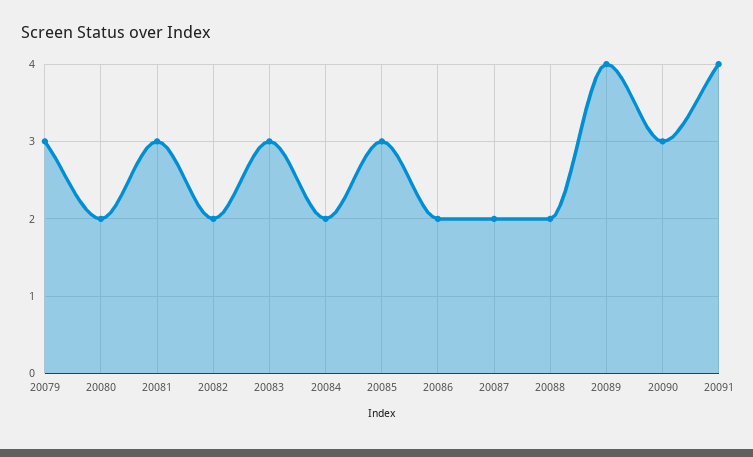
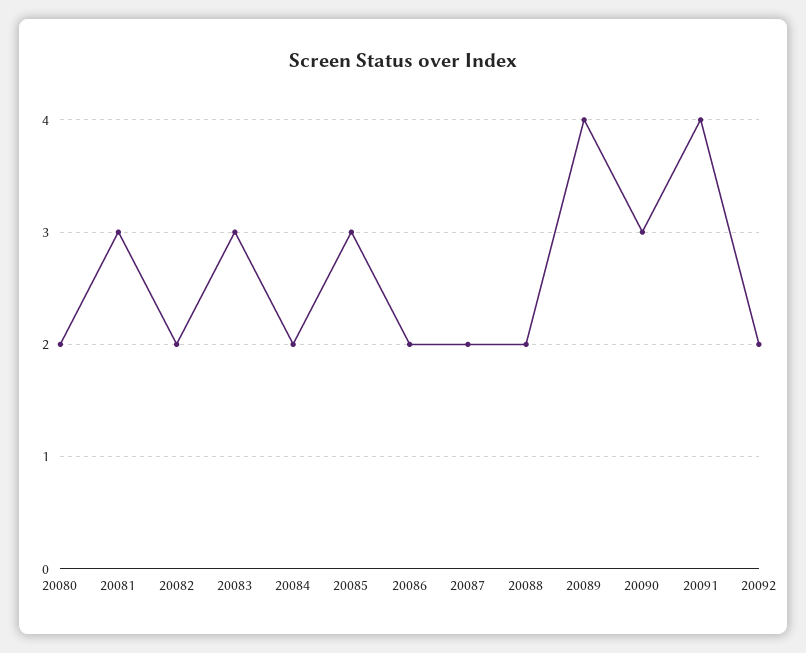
20079: 3 -> none
20092: none -> 2

